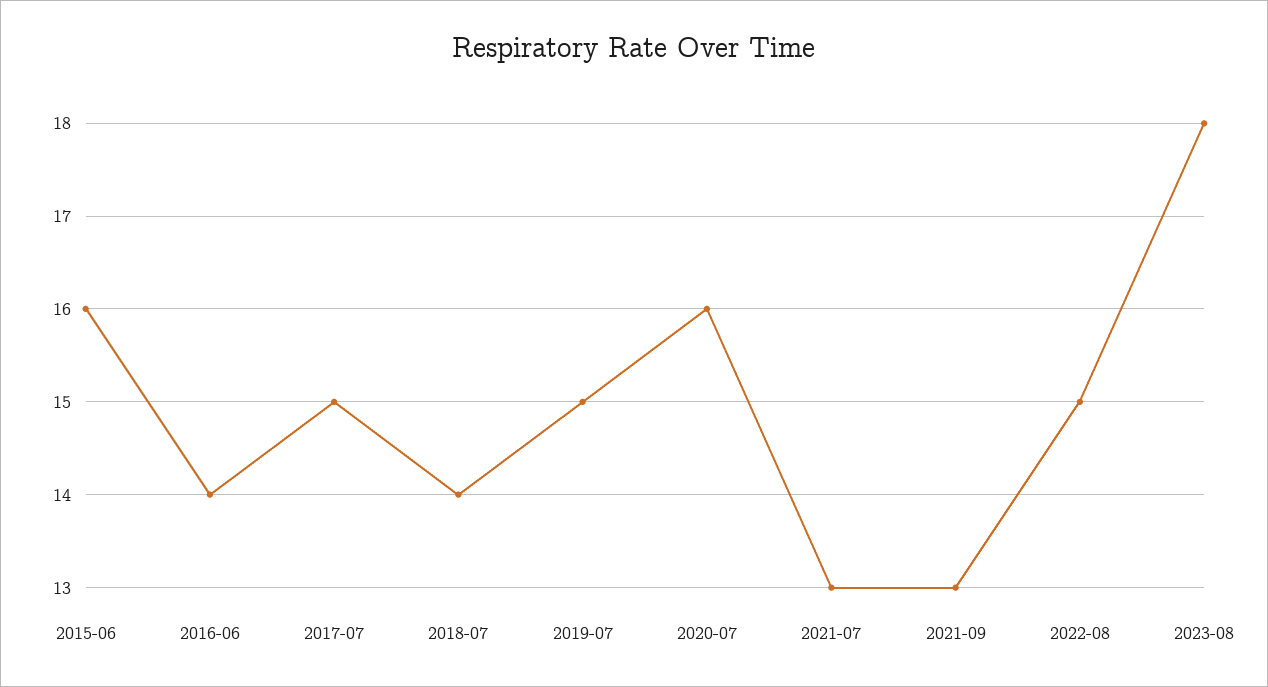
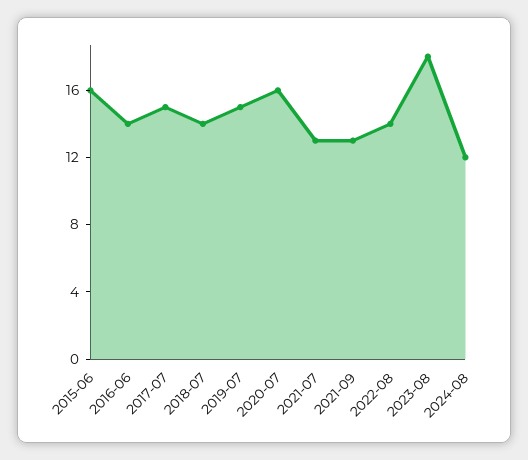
2022-08: 15 -> 14
2024-08: none -> 12

